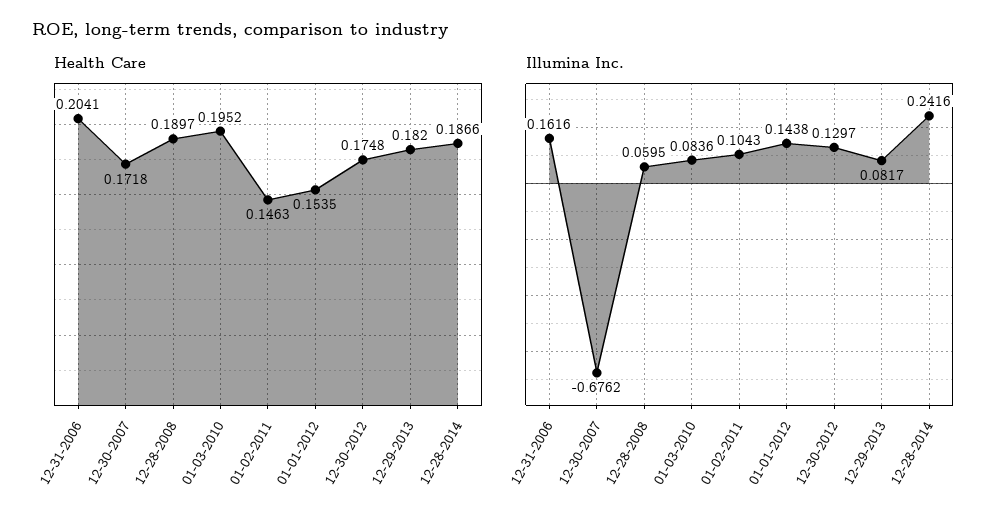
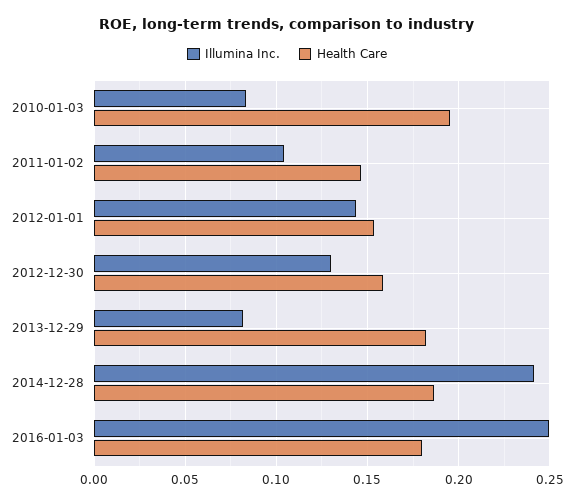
Health Care, 12-31-2006: 0.2041 -> none
Health Care, 12-30-2007: 0.1718 -> none
Health Care, 12-28-2008: 0.1897 -> none
Health Care, 12-30-2012: 0.1748 -> 0.16
Illumina Inc., 12-31-2006: 0.1616 -> none
Illumina Inc., 12-30-2007: -0.6762 -> none
Illumina Inc., 12-28-2008: 0.0595 -> none
Illumina Inc., 2016-01-03: none -> 0.25
Health Care, 2016-01-03: none -> 0.18

